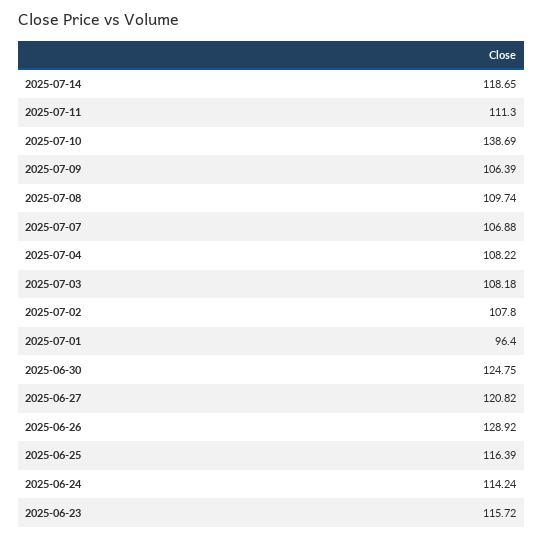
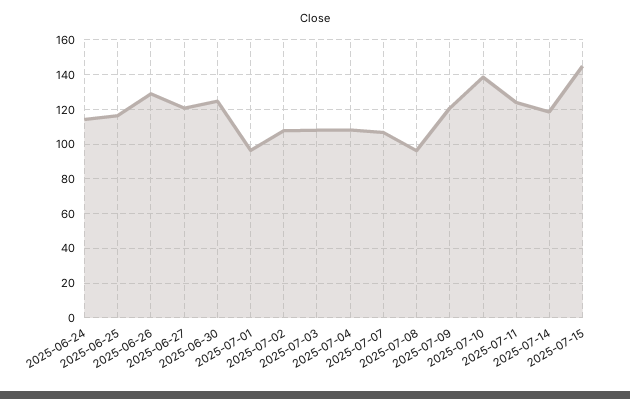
2025-07-11: 111.3 -> 125
2025-07-09: 106.39 -> 120
2025-07-08: 109.74 -> 95
2025-06-23: 115.72 -> none
2025-07-15: none -> 145

